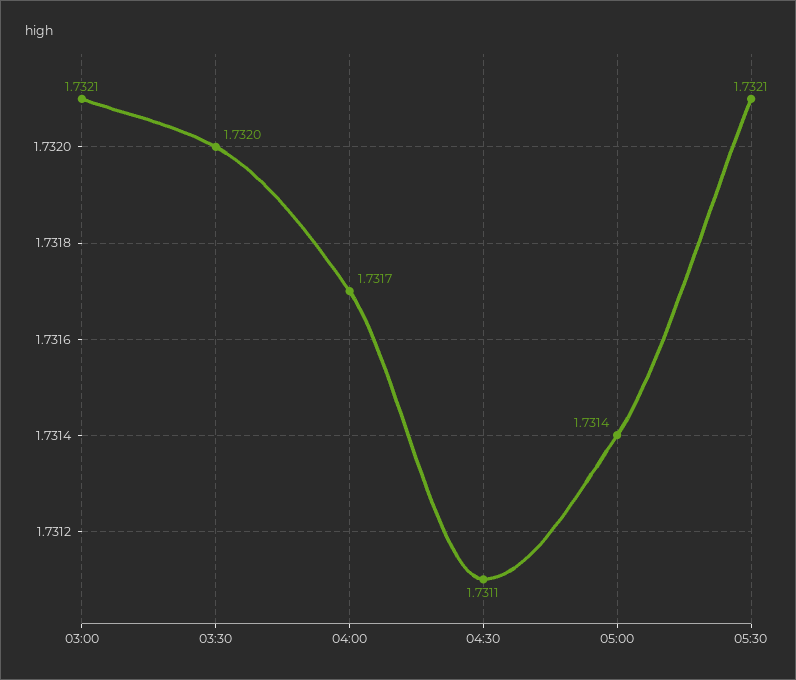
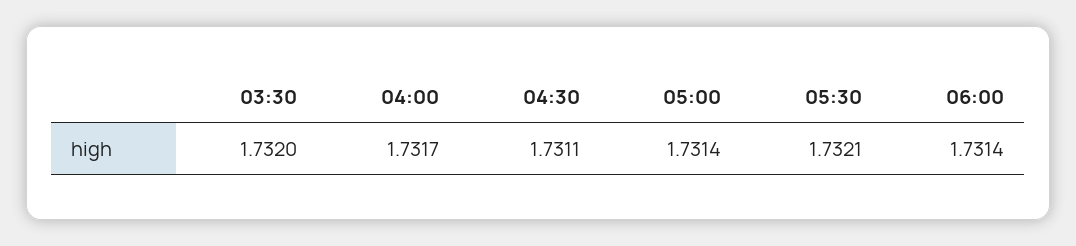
03:00: 1.7321 -> none
06:00: none -> 1.7314

